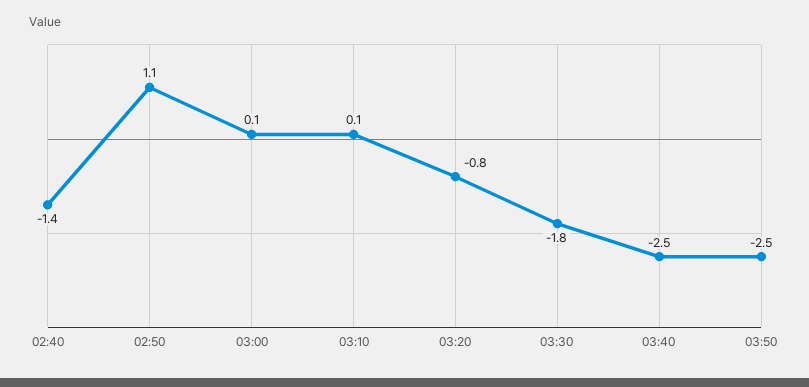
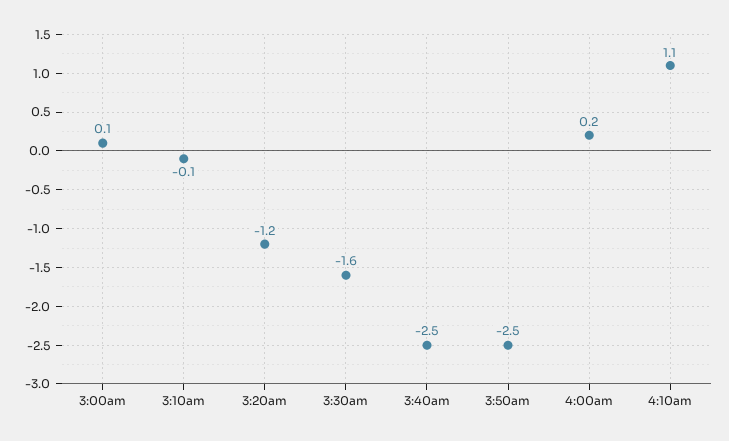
02:40: -1.4 -> none
02:50: 1.1 -> none
03:10: 0.1 -> -0.1
03:20: -0.8 -> -1.2
03:30: -1.8 -> -1.6
4:00am: none -> 0.2
4:10am: none -> 1.1

